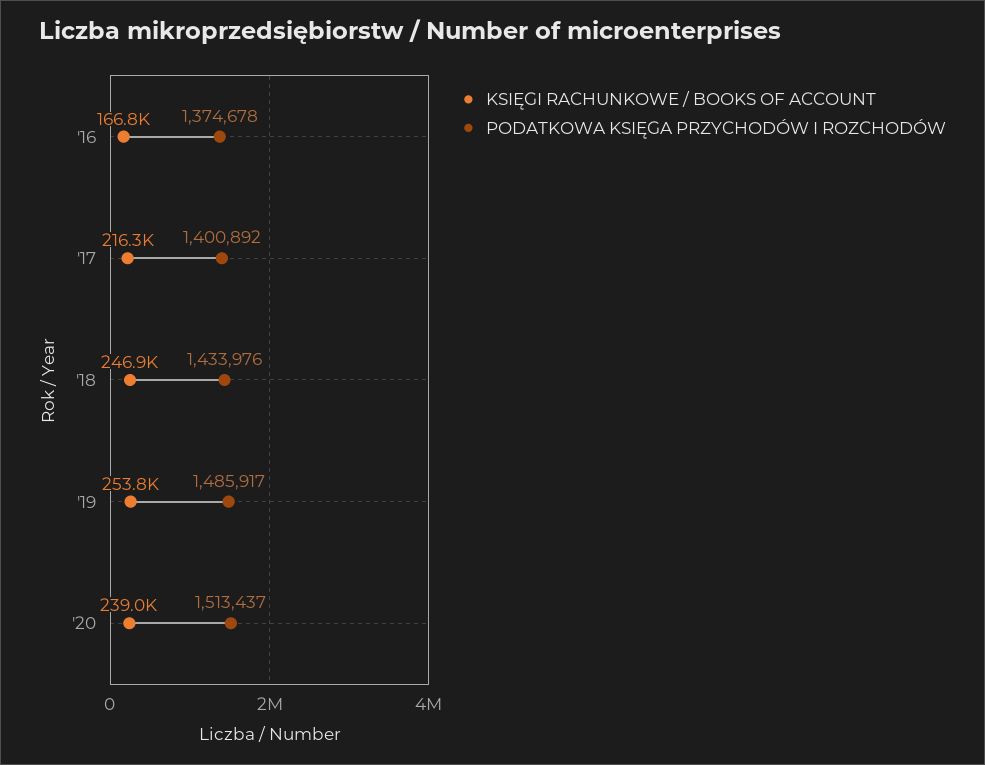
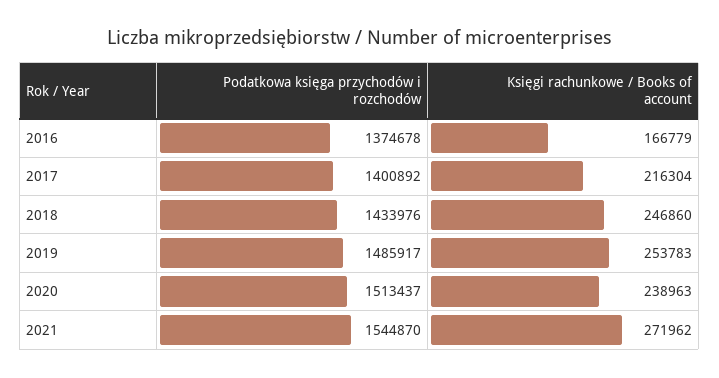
PODATKOWA KSIĘGA PRZYCHODÓW I ROZCHODÓW, 2021: none -> 1544870
KSIĘGI RACHUNKOWE / BOOKS OF ACCOUNT, 2021: none -> 271962

